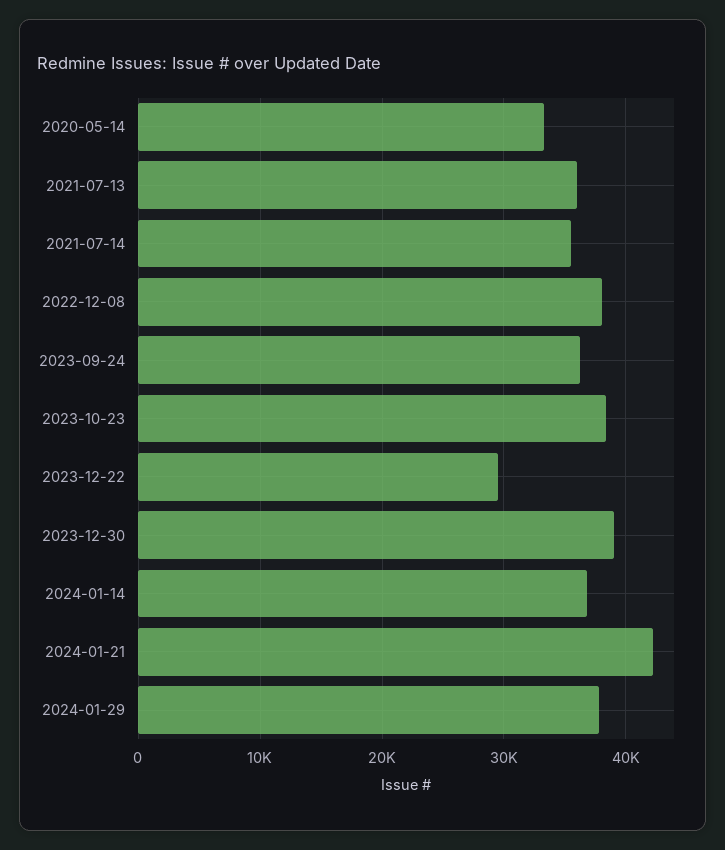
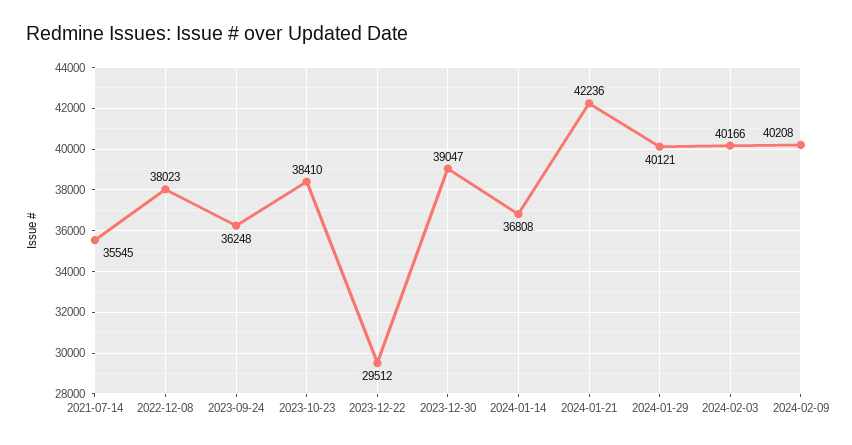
2020-05-14: 33000 -> none
2021-07-13: 36000 -> none
2024-01-29: 38000 -> 40121
2024-02-03: none -> 40166
2024-02-09: none -> 40208

